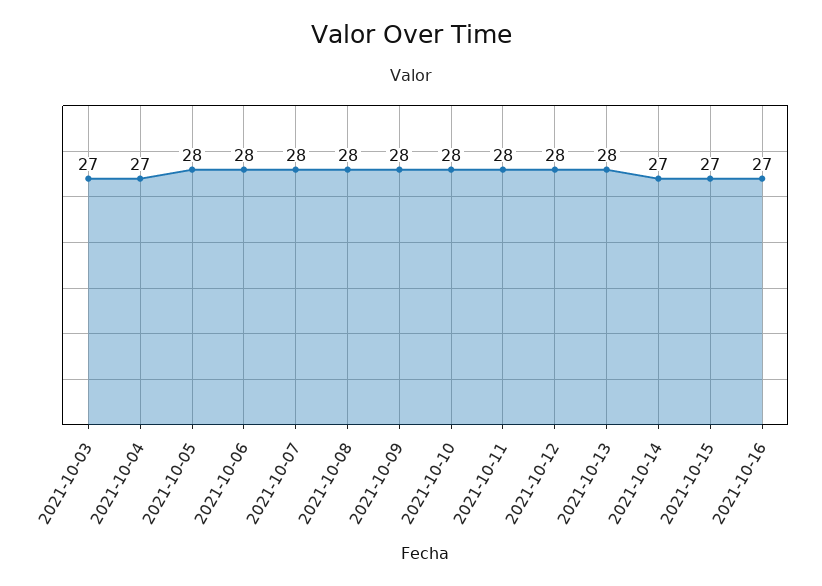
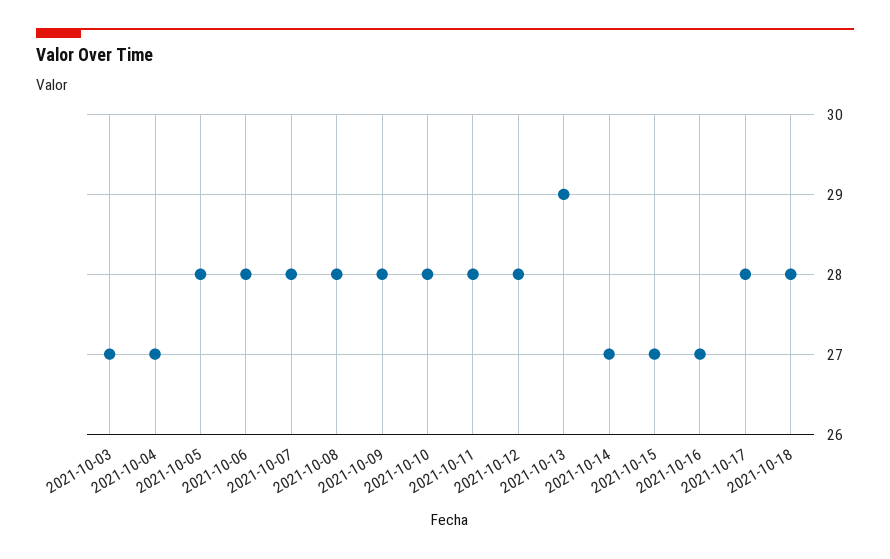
2021-10-13: 28 -> 29
2021-10-17: none -> 28
2021-10-18: none -> 28

